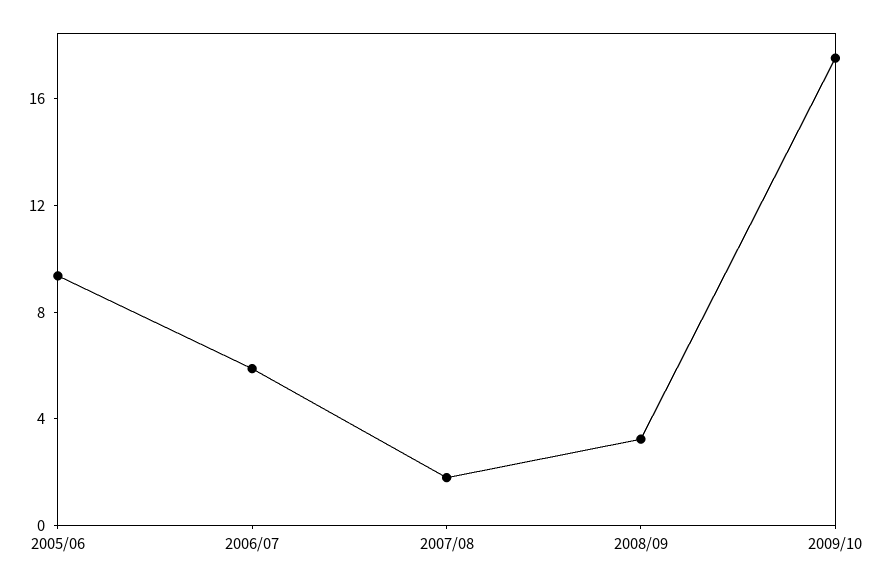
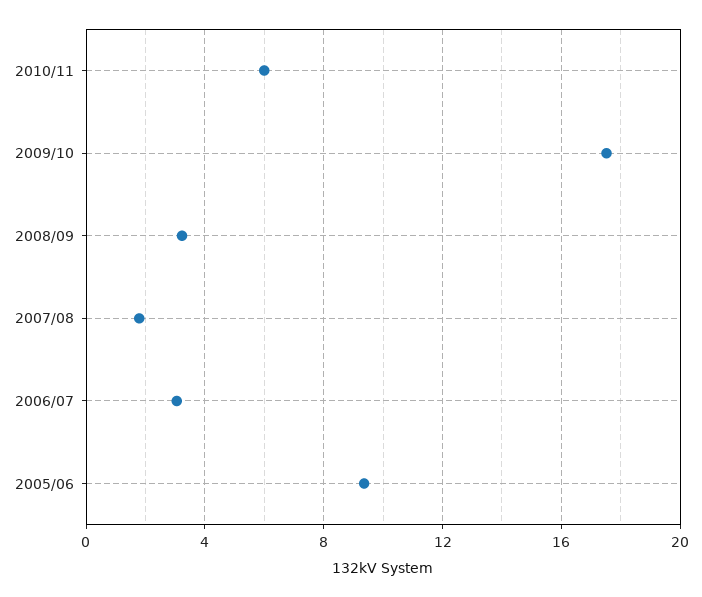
2006/07: 6 -> 3
2010/11: none -> 6

